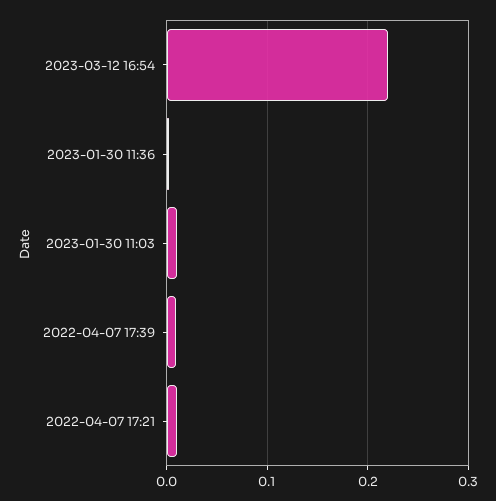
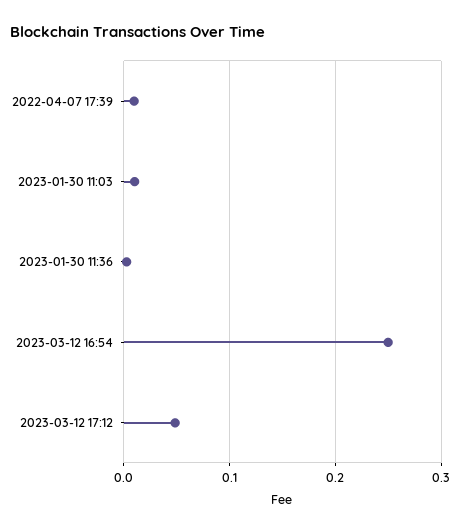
2023-03-12 16:54: 0.22 -> 0.25
2022-04-07 17:21: 0.01 -> none
2023-03-12 17:12: none -> 0.05

